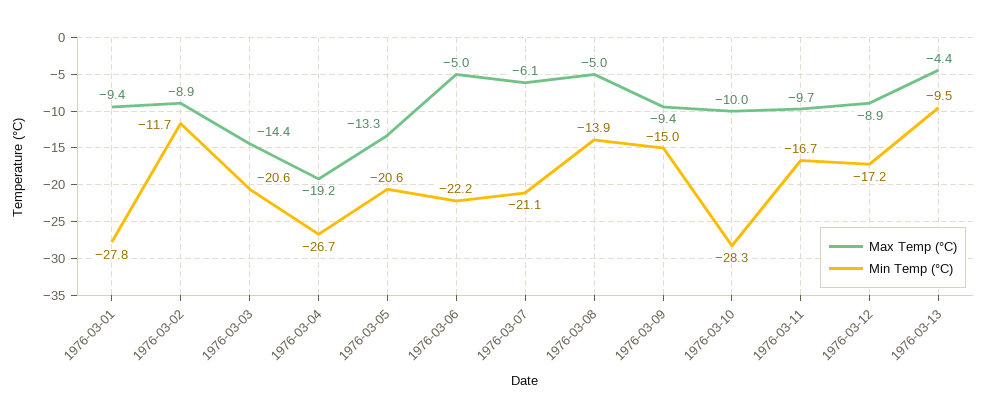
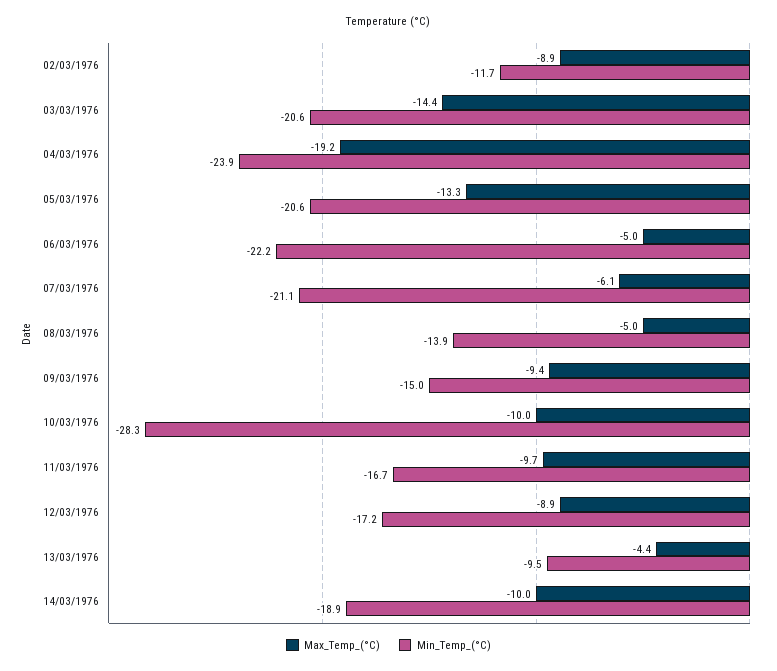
Max Temp (°C), 1976-03-01: -9.4 -> none
Min Temp (°C), 1976-03-01: -27.8 -> none
Min Temp (°C), 1976-03-04: -26.7 -> -23.9
Max Temp (°C), 14/03/1976: none -> -10
Min Temp (°C), 14/03/1976: none -> -18.9

